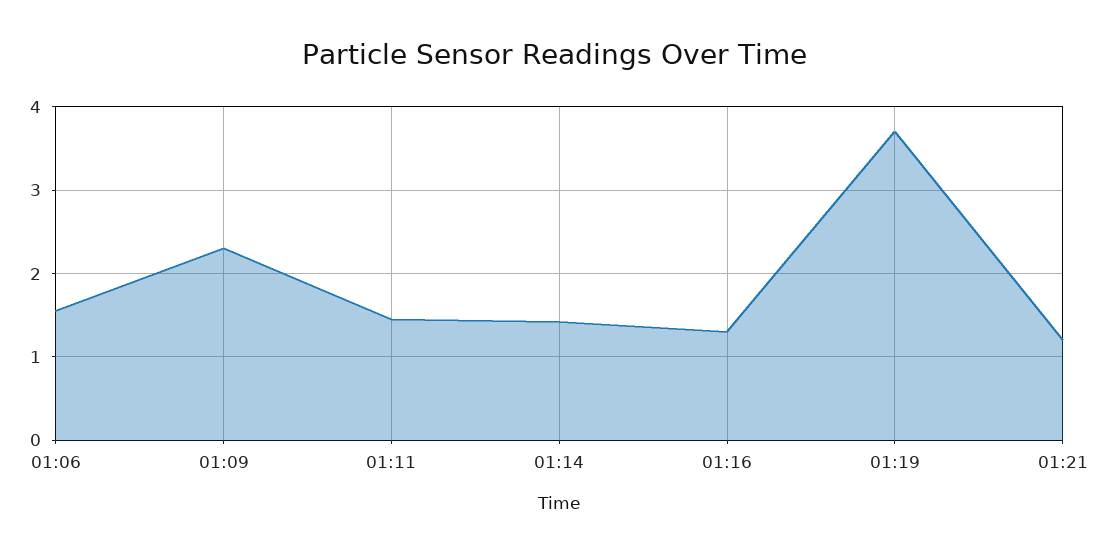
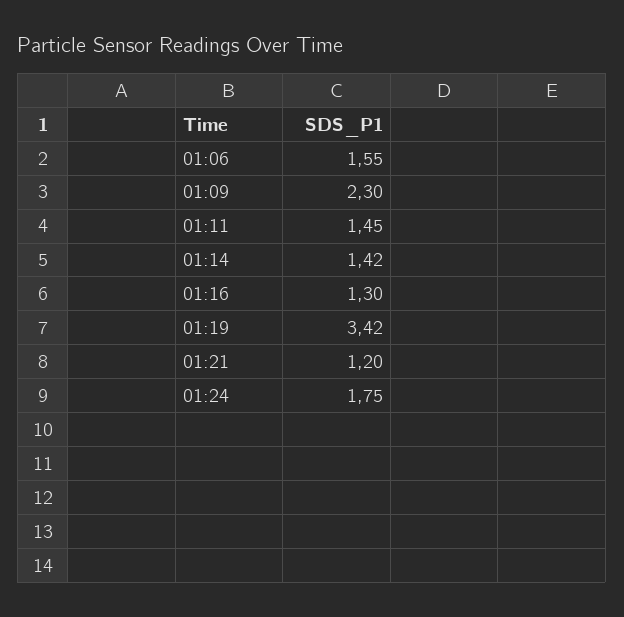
01:19: 3.7 -> 3.42
01:24: none -> 1.75

